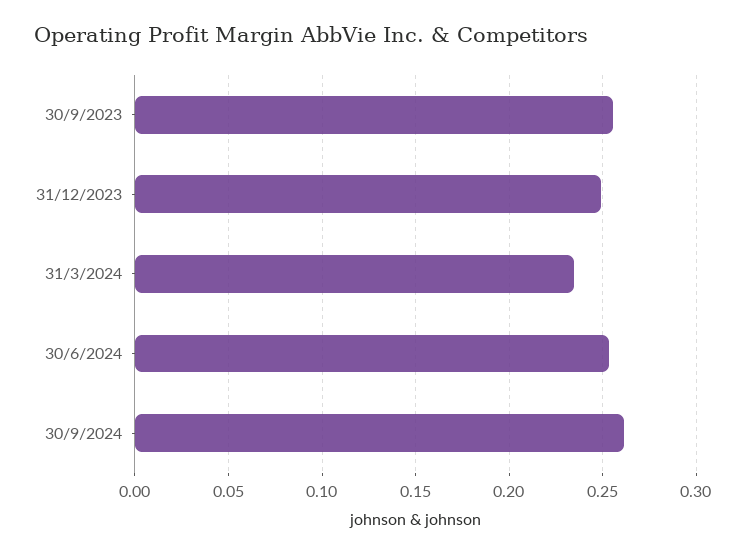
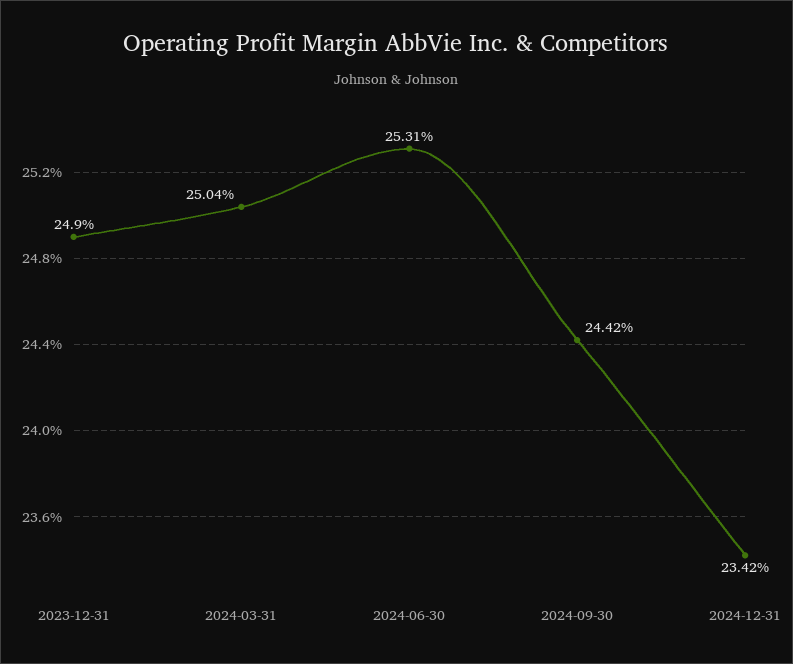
30/9/2023: 0.255 -> none
31/3/2024: 0.235 -> 0.2504
30/9/2024: 0.26 -> 0.2442
2024-12-31: none -> 0.2342

